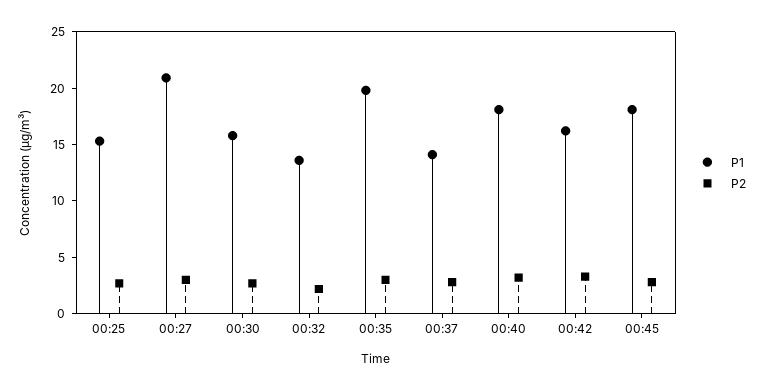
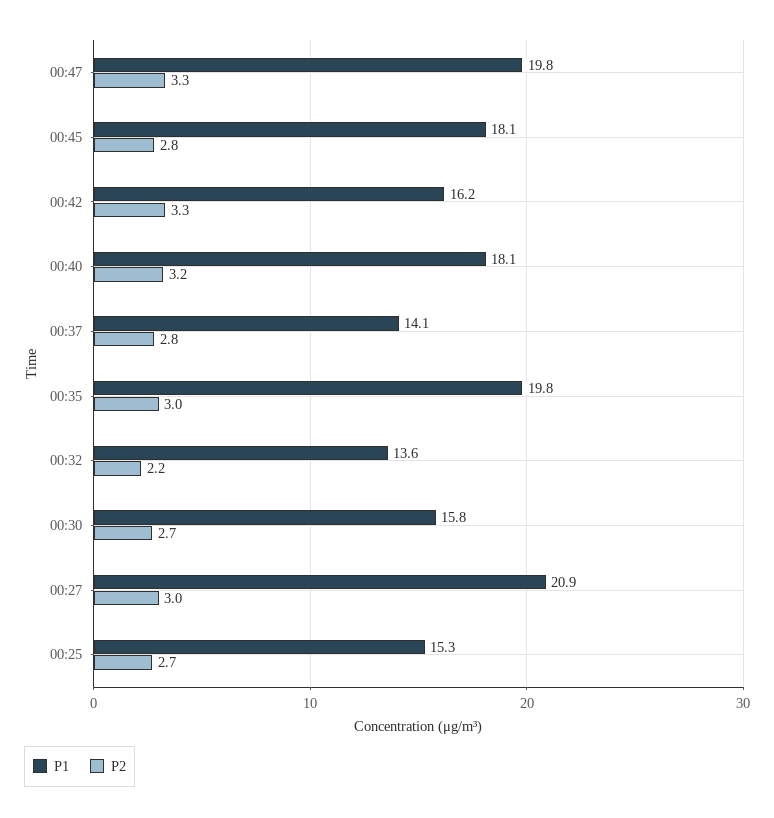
P1, 00:47: none -> 19.8
P2, 00:47: none -> 3.3

